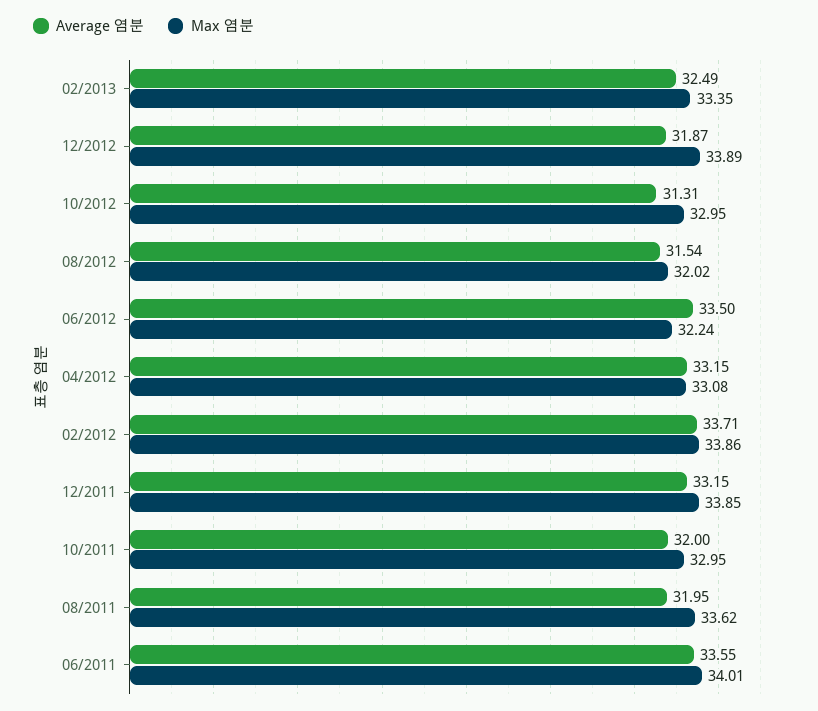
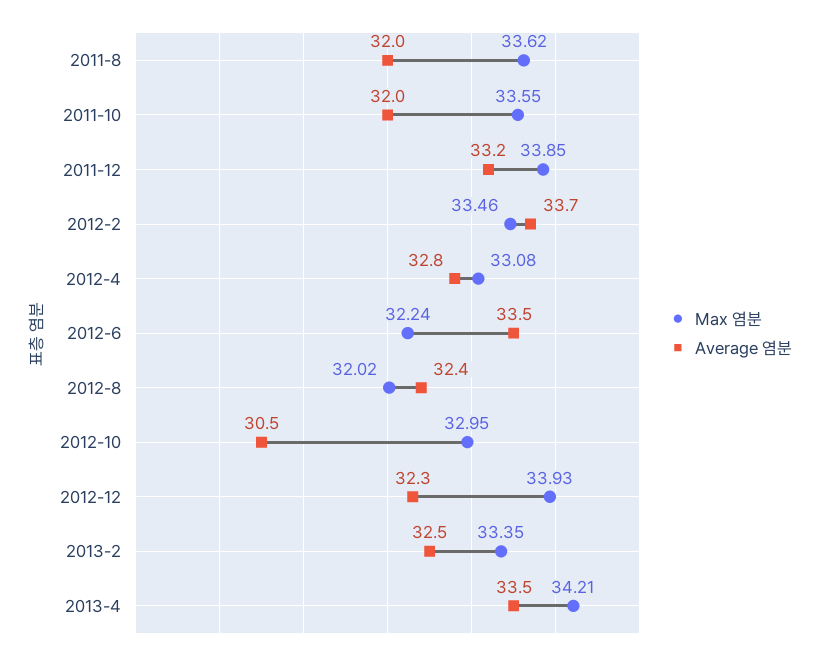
Average 염분, 12/2012: 31.87 -> 32.3
Max 염분, 12/2012: 33.89 -> 33.93
Average 염분, 10/2012: 31.31 -> 30.5
Average 염분, 08/2012: 31.54 -> 32.4
Average 염분, 04/2012: 33.15 -> 32.8
Max 염분, 02/2012: 33.86 -> 33.46
Max 염분, 10/2011: 32.95 -> 33.55
Average 염분, 06/2011: 33.55 -> none
Max 염분, 06/2011: 34.01 -> none
Max 염분, 2013-4: none -> 34.21
Average 염분, 2013-4: none -> 33.5

